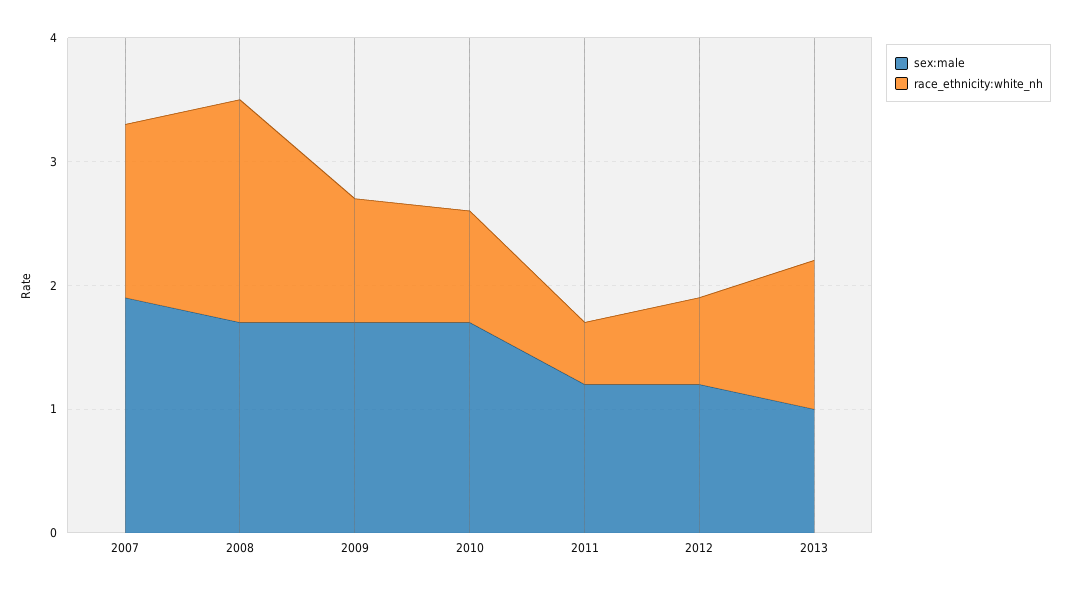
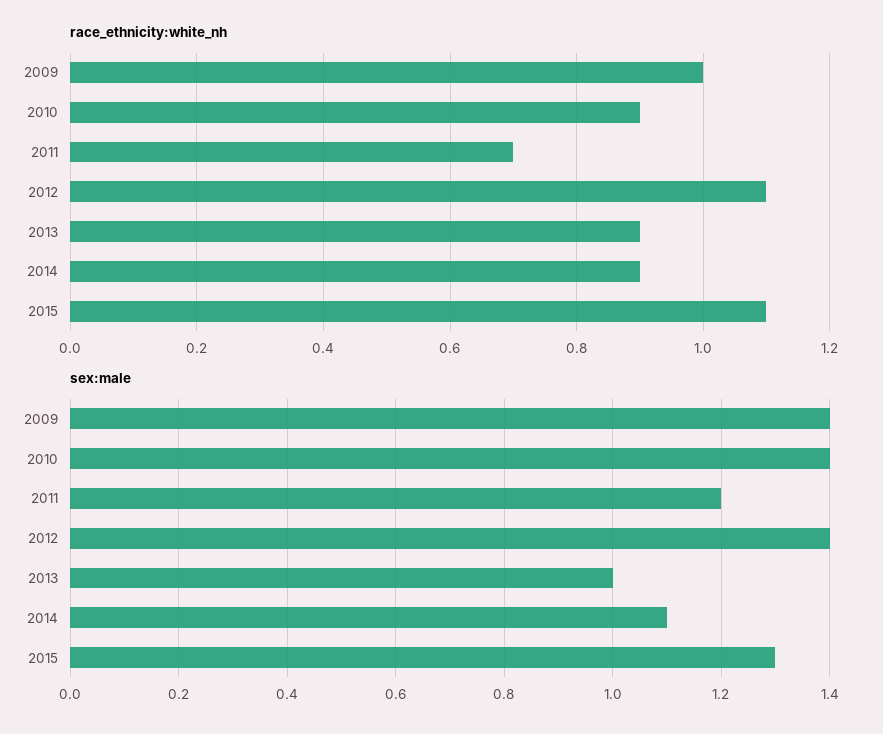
sex:male, 2007: 1.9 -> none
race_ethnicity:white_nh, 2007: 1.4 -> none
sex:male, 2008: 1.7 -> none
race_ethnicity:white_nh, 2008: 1.8 -> none
sex:male, 2009: 1.7 -> 1.4
sex:male, 2010: 1.7 -> 1.4
race_ethnicity:white_nh, 2011: 0.5 -> 0.7
sex:male, 2012: 1.2 -> 1.4
race_ethnicity:white_nh, 2012: 0.7 -> 1.1
race_ethnicity:white_nh, 2013: 1.2 -> 0.9
race_ethnicity:white_nh, 2014: none -> 0.9
race_ethnicity:white_nh, 2015: none -> 1.1
sex:male, 2014: none -> 1.1
sex:male, 2015: none -> 1.3

